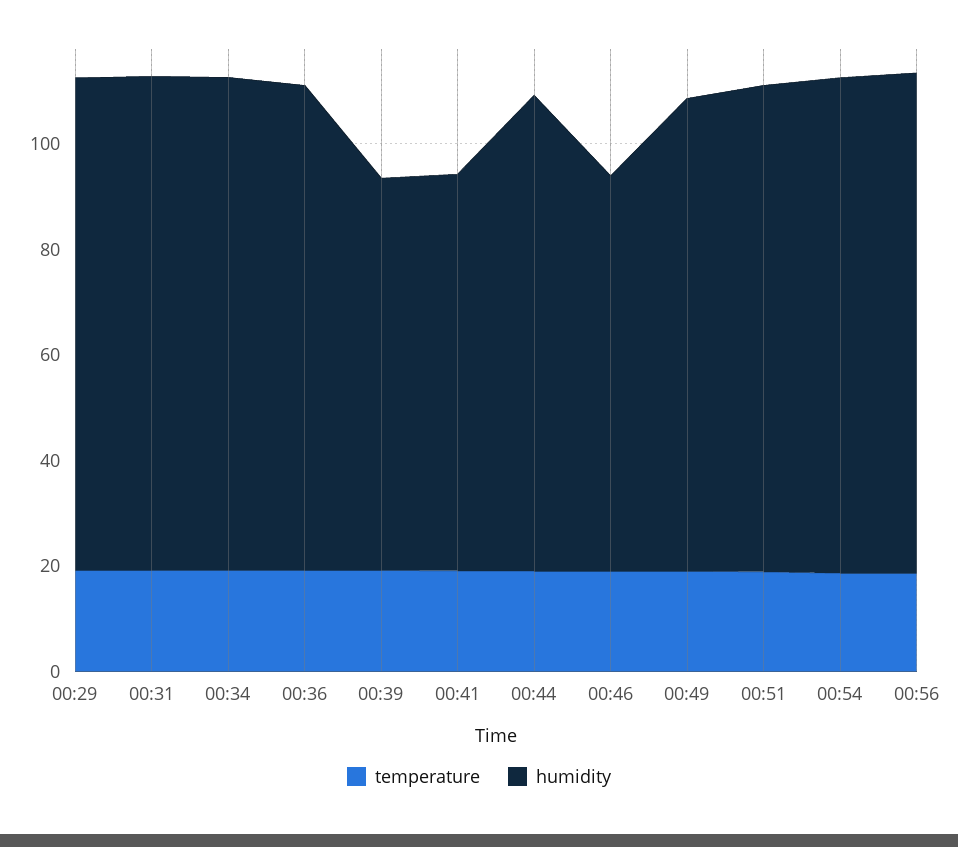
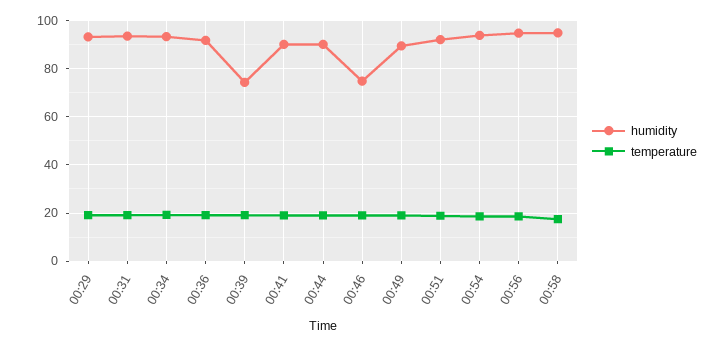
humidity, 00:41: 75 -> 90
humidity, 00:58: none -> 95
temperature, 00:58: none -> 17.5

